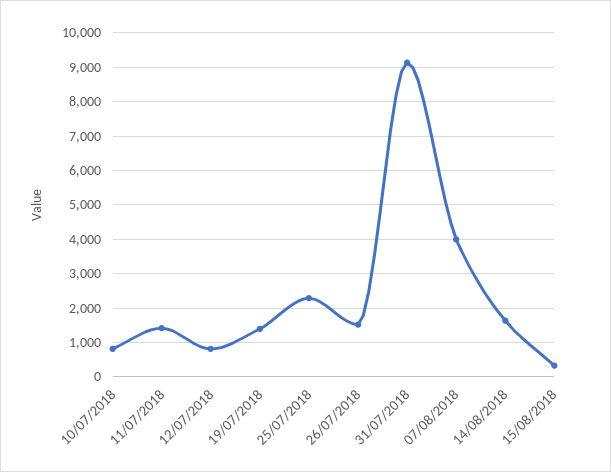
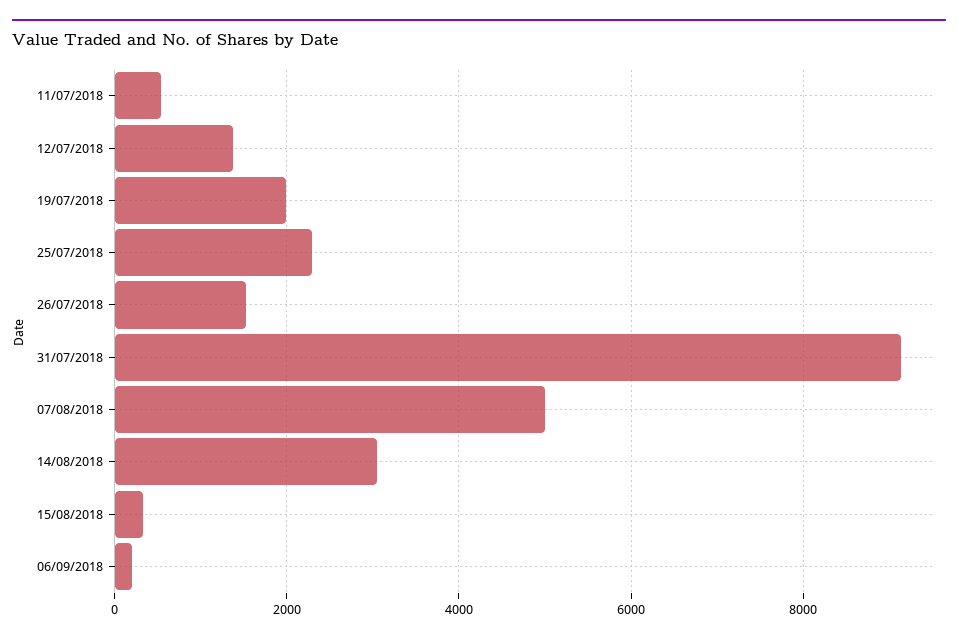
10/07/2018: 800 -> none
11/07/2018: 1400 -> 600
12/07/2018: 800 -> 1400
19/07/2018: 1400 -> 2000
07/08/2018: 4000 -> 5000
14/08/2018: 1600 -> 3000
06/09/2018: none -> 200

